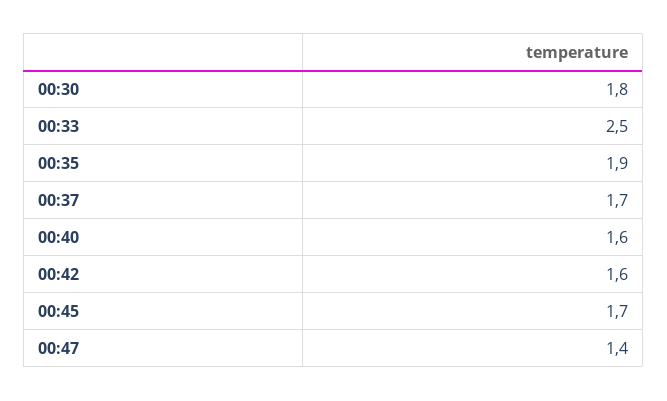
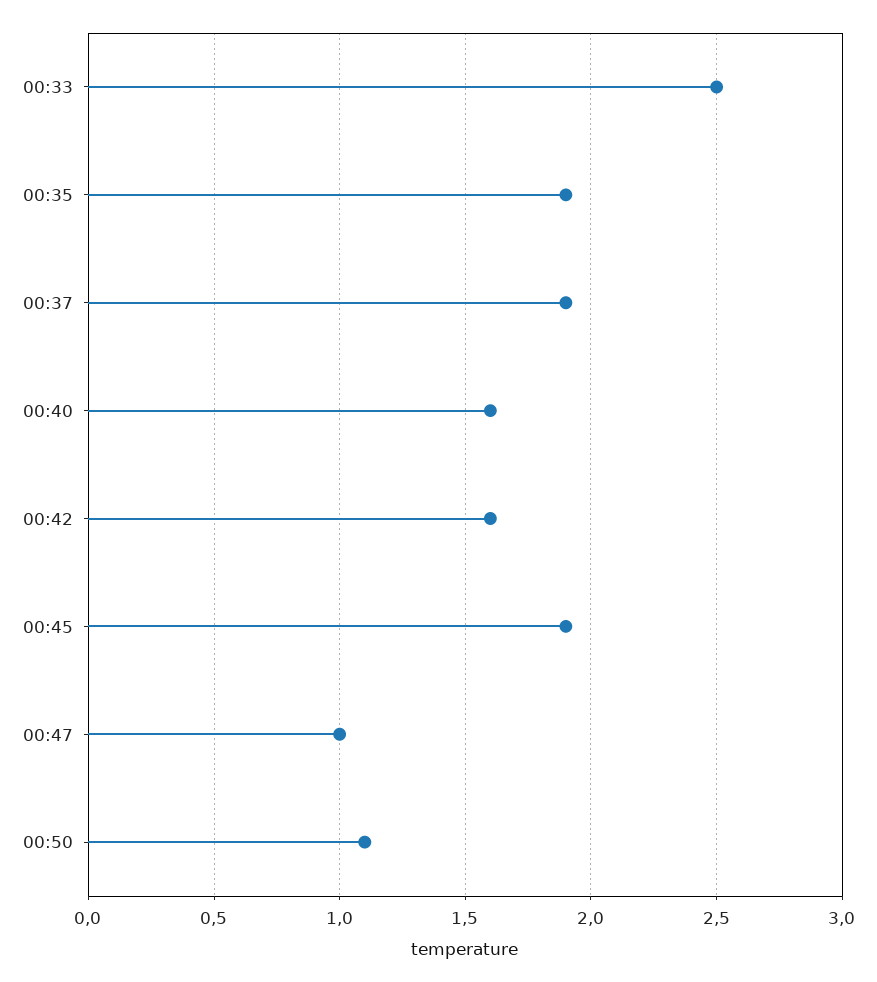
00:30: 1.8 -> none
00:37: 1.7 -> 1.9
00:45: 1.7 -> 1.9
00:47: 1.4 -> 1
00:50: none -> 1.1

